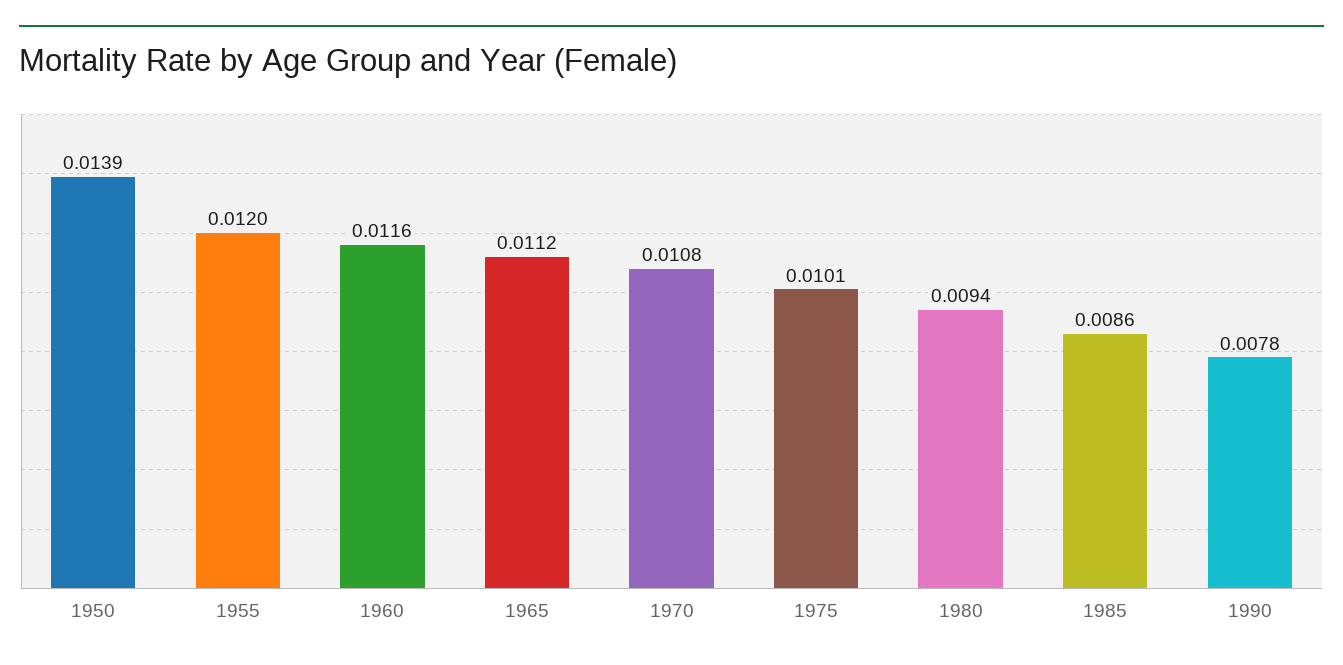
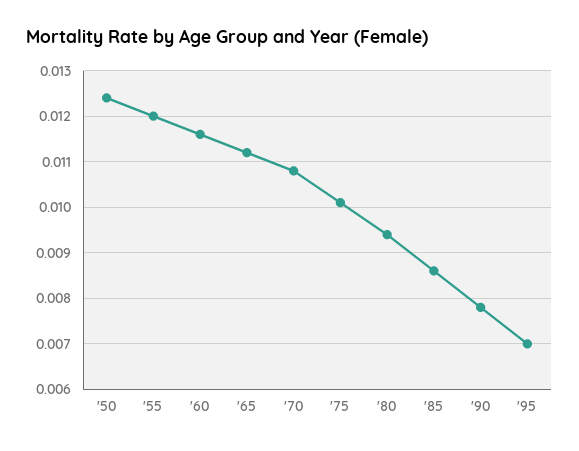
1950: 0.0139 -> 0.0125
'95: none -> 0.007

